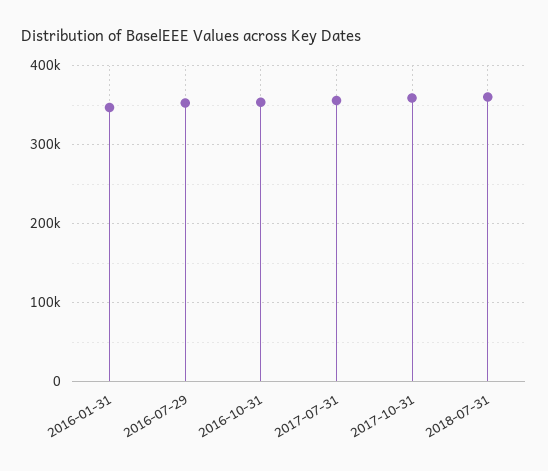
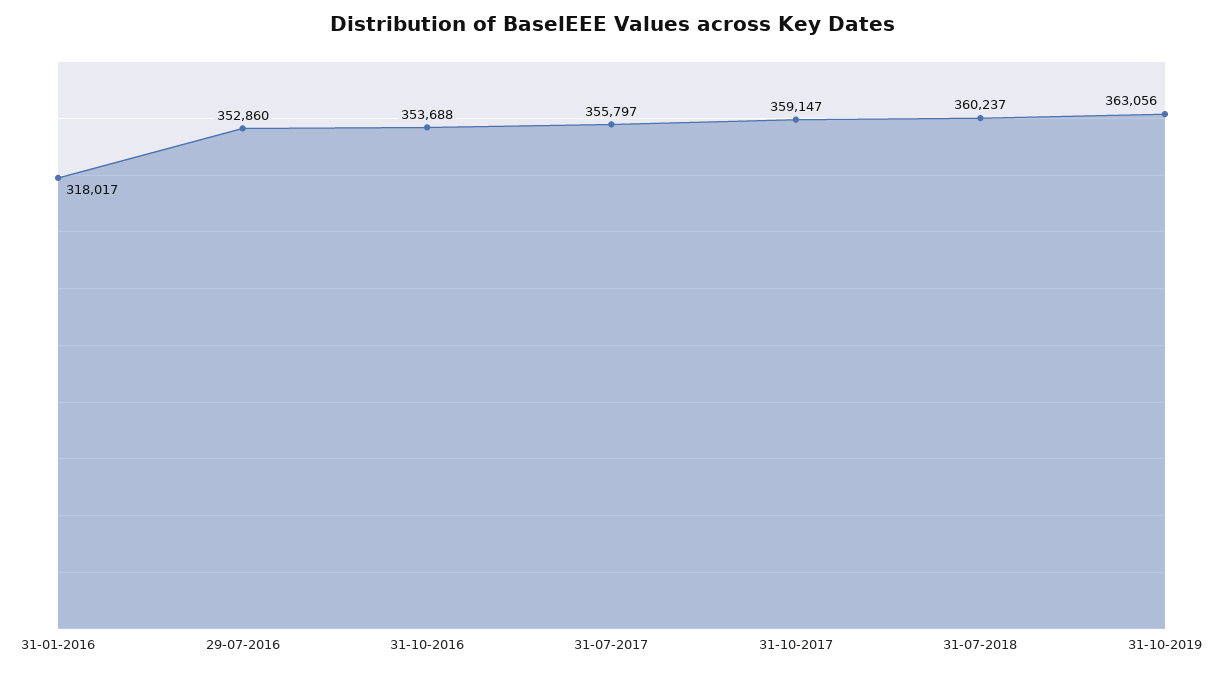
2016-01-31: 350000 -> 318017
31-10-2019: none -> 363056

